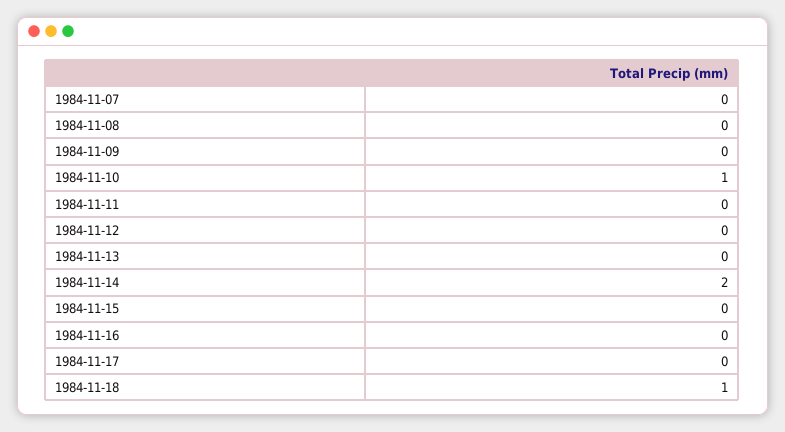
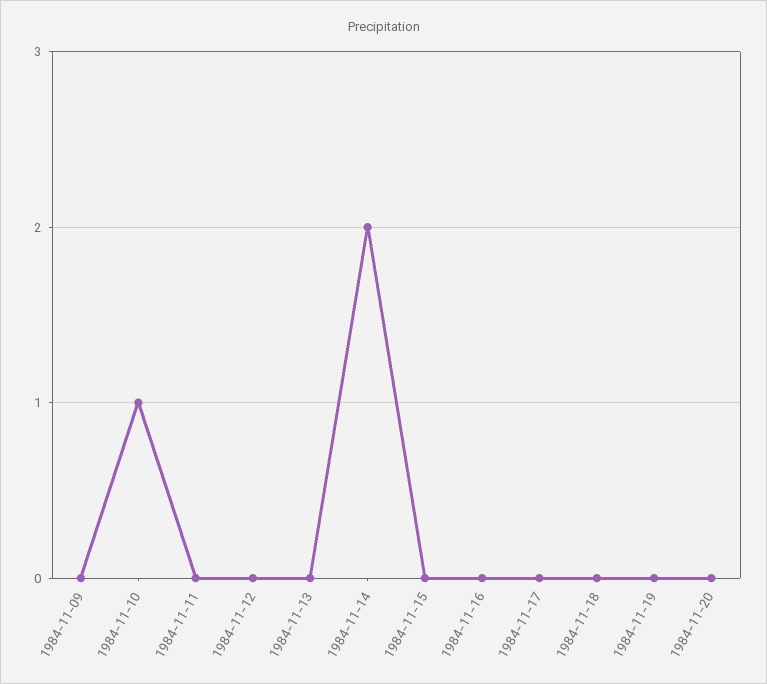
1984-11-07: 0 -> none
1984-11-08: 0 -> none
1984-11-18: 1 -> 0
1984-11-19: none -> 0
1984-11-20: none -> 0

